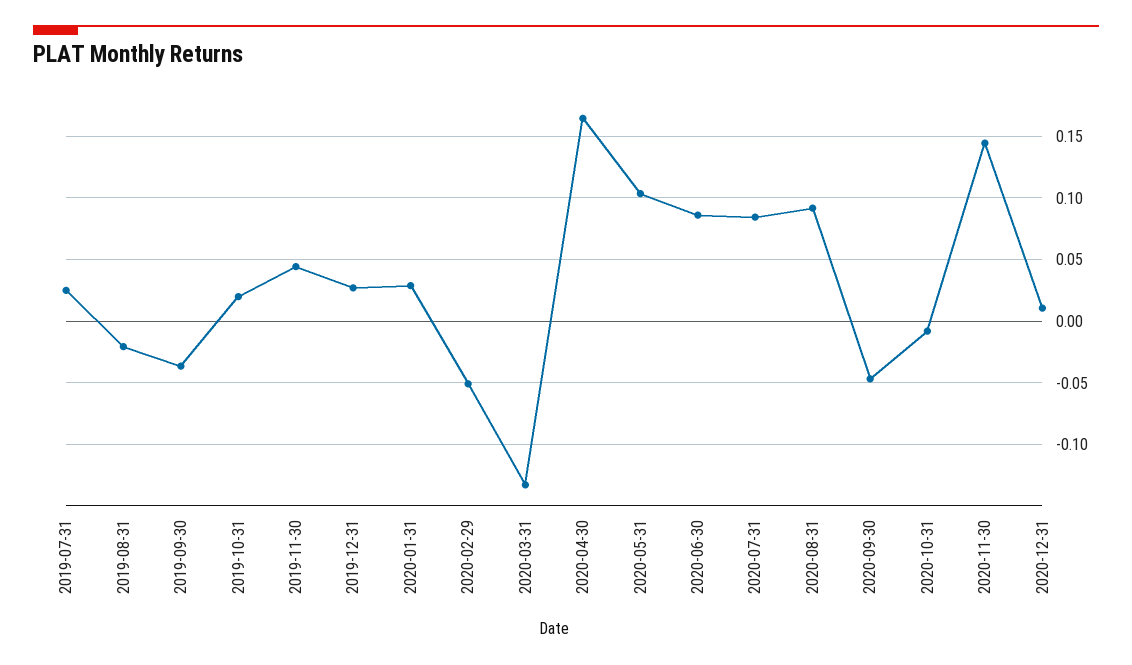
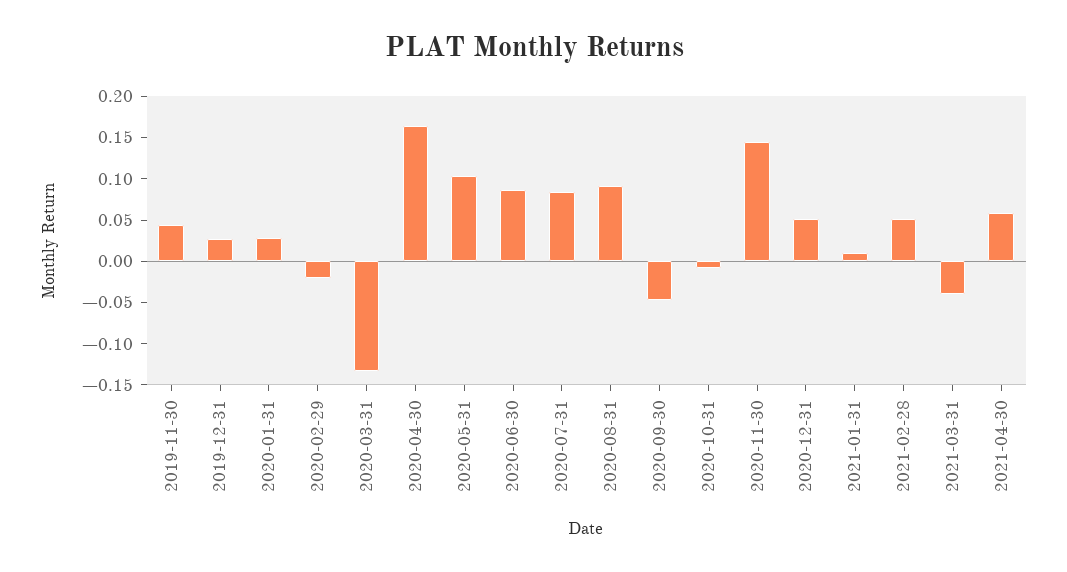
2019-07-31: 0.025 -> none
2019-08-31: -0.02 -> none
2019-09-30: -0.035 -> none
2019-10-31: 0.02 -> none
2020-02-29: -0.05 -> -0.02
2020-12-31: 0.01 -> 0.05
2021-01-31: none -> 0.01
2021-02-28: none -> 0.05
2021-03-31: none -> -0.04
2021-04-30: none -> 0.06

